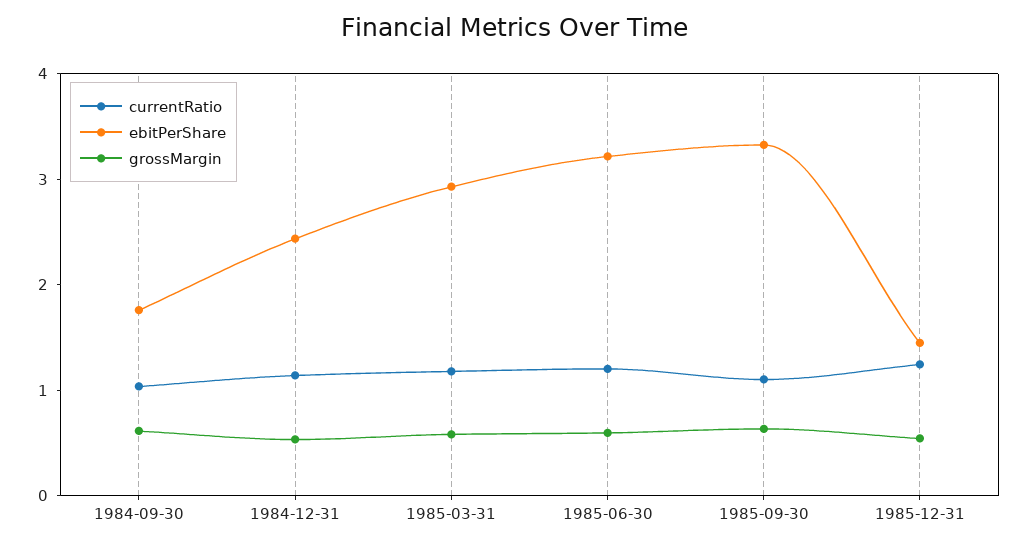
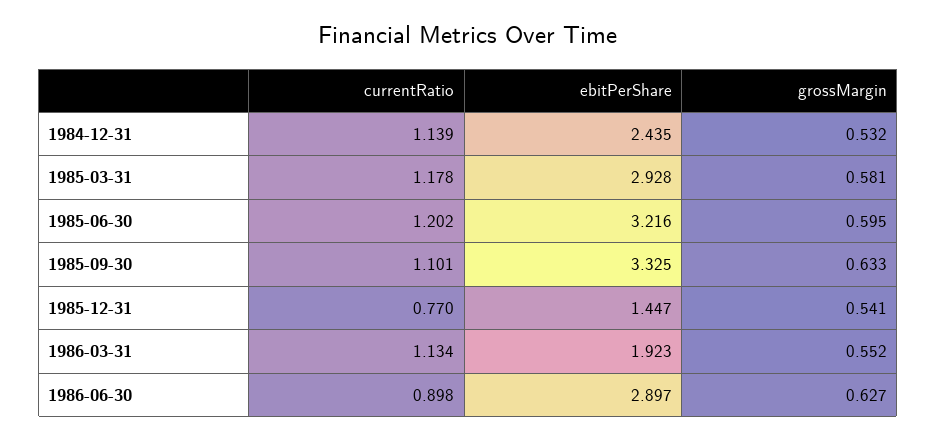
currentRatio, 1984-09-30: 1 -> none
ebitPerShare, 1984-09-30: 1.8 -> none
grossMargin, 1984-09-30: 0.6 -> none
currentRatio, 1985-12-31: 1.2 -> 0.77
currentRatio, 1986-03-31: none -> 1.134
ebitPerShare, 1986-03-31: none -> 1.923
grossMargin, 1986-03-31: none -> 0.552
currentRatio, 1986-06-30: none -> 0.898
ebitPerShare, 1986-06-30: none -> 2.897
grossMargin, 1986-06-30: none -> 0.627

